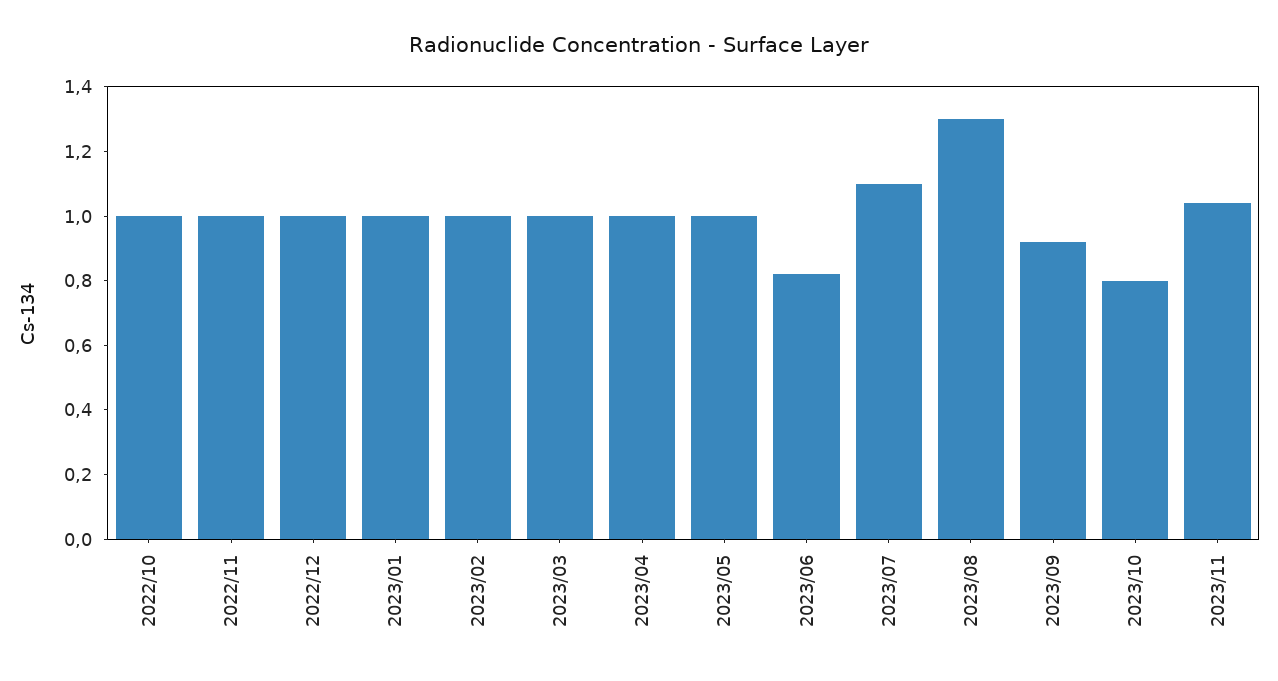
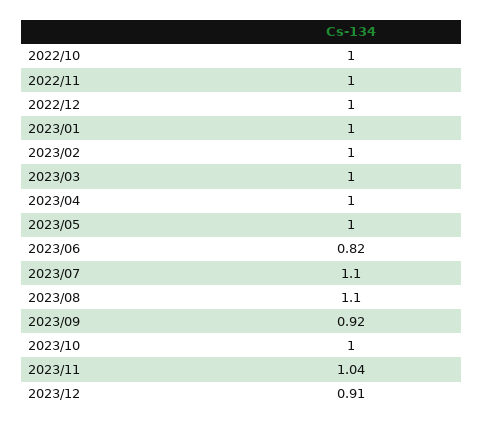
2023/08: 1.3 -> 1.1
2023/10: 0.8 -> 1
2023/12: none -> 0.91

